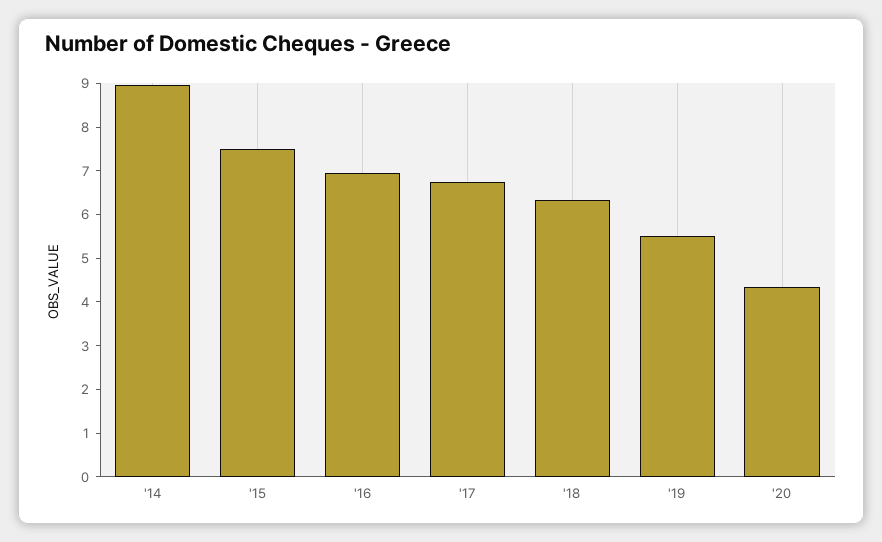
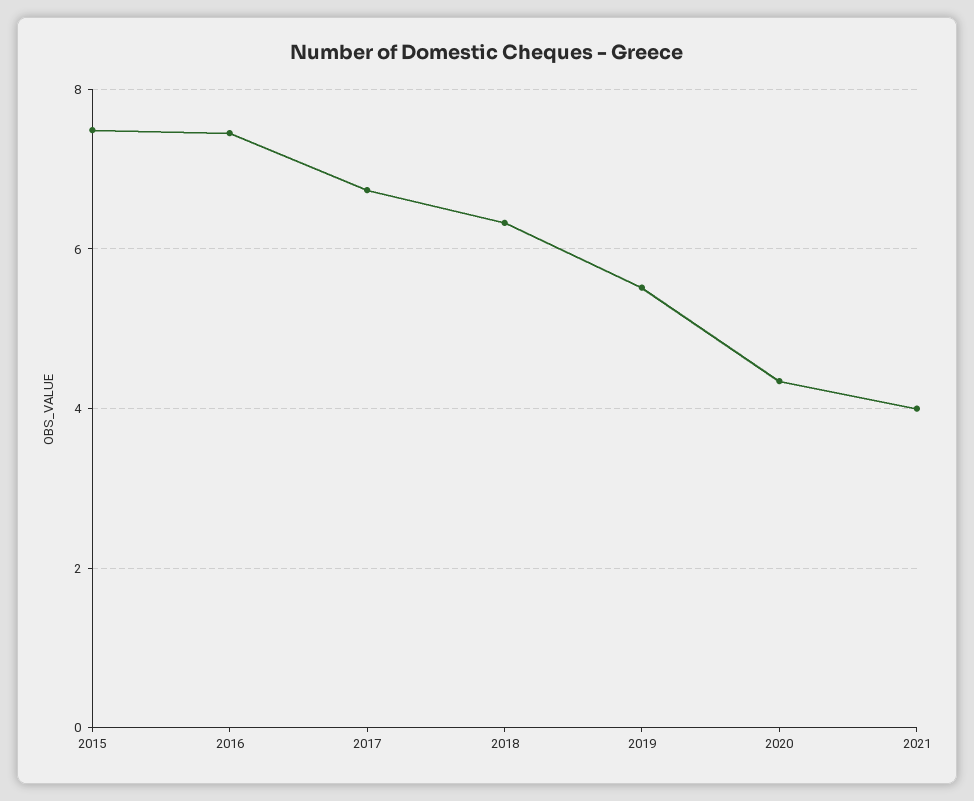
'14: 9 -> none
'16: 7 -> 7.4
2021: none -> 4

